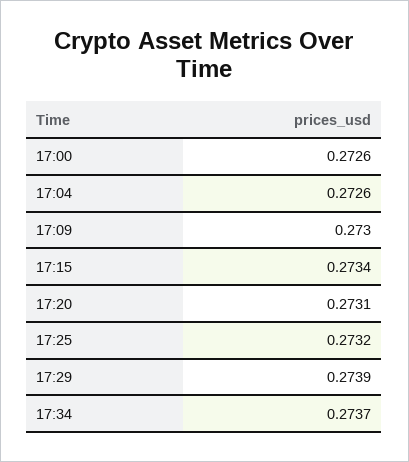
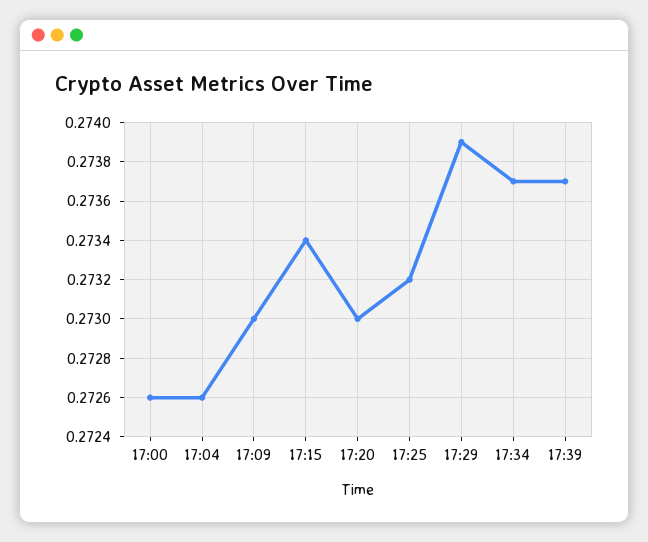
17:20: 0.2731 -> 0.273
17:39: none -> 0.2737

